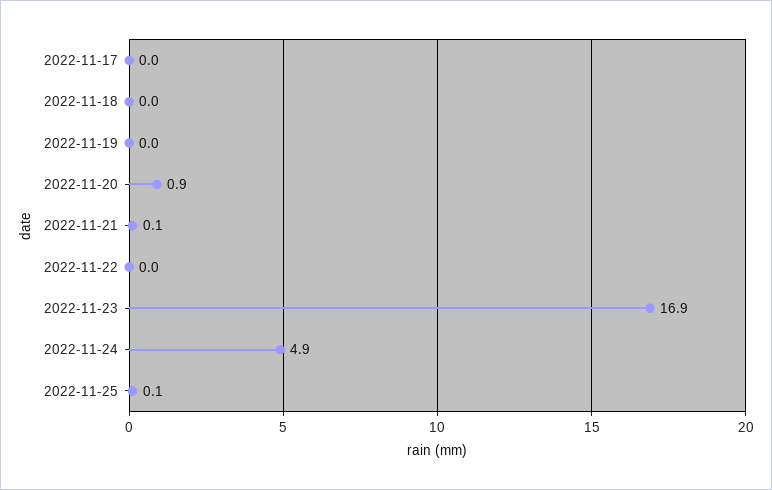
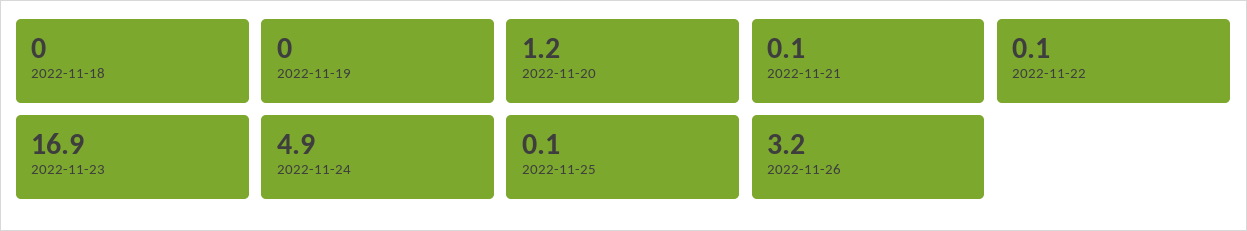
2022-11-17: 0 -> none
2022-11-20: 0.9 -> 1.2
2022-11-22: 0 -> 0.1
2022-11-26: none -> 3.2

